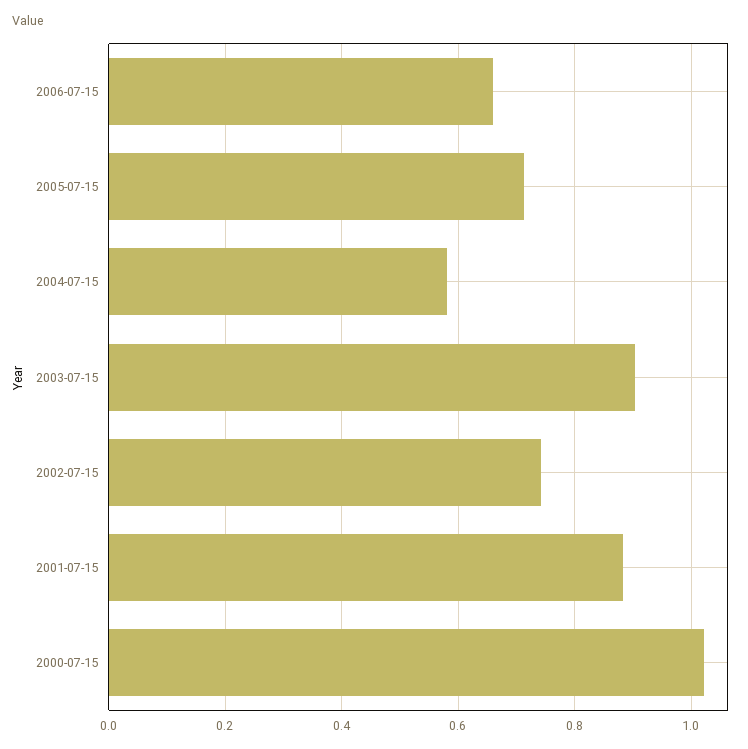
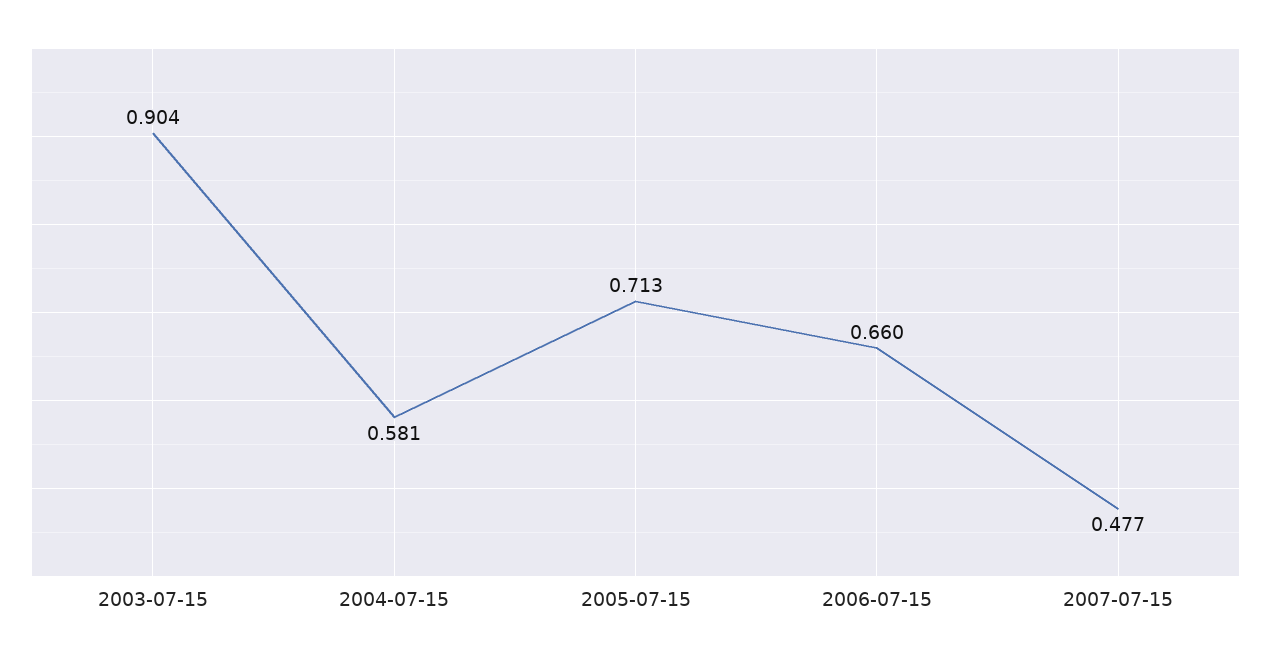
2002-07-15: 0.74 -> none
2001-07-15: 0.88 -> none
2000-07-15: 1.02 -> none
2007-07-15: none -> 0.477

